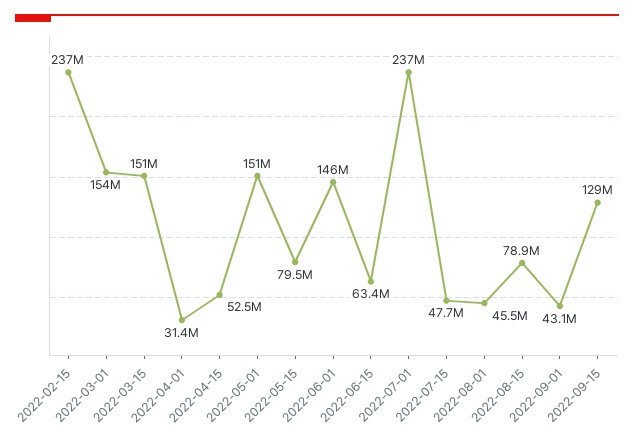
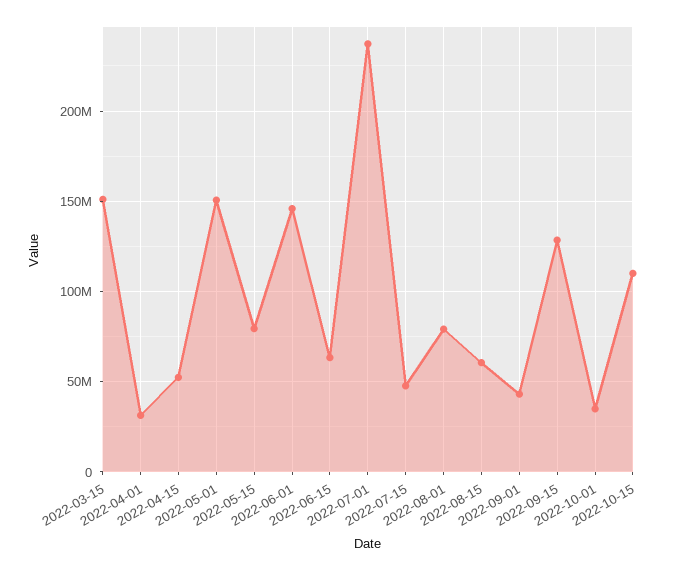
2022-02-15: 237000000 -> none
2022-03-01: 154000000 -> none
2022-08-01: 45500000 -> 80000000
2022-08-15: 78900000 -> 60000000
2022-10-01: none -> 35000000
2022-10-15: none -> 110000000

